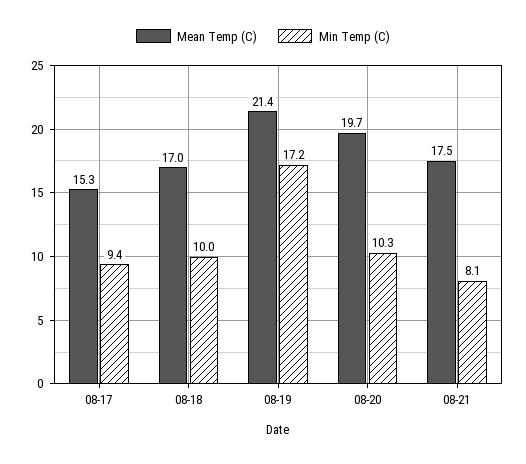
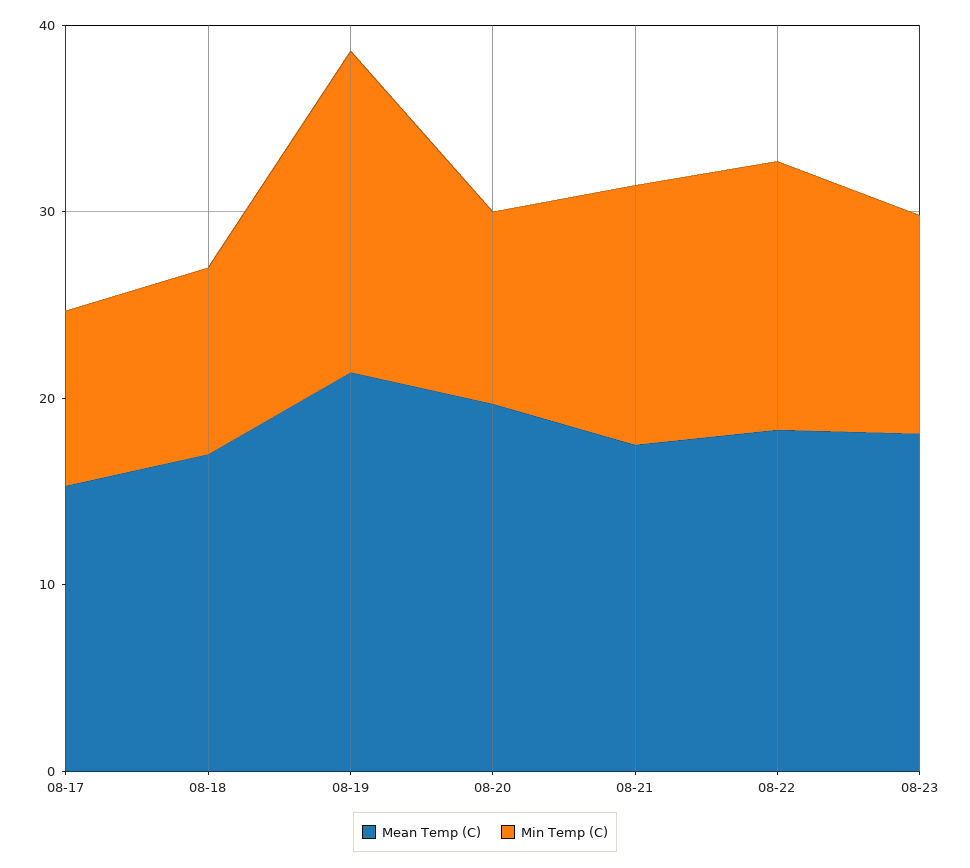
Min Temp (C), 08-21: 8.1 -> 14
Mean Temp (C), 08-22: none -> 18
Min Temp (C), 08-22: none -> 14
Mean Temp (C), 08-23: none -> 18
Min Temp (C), 08-23: none -> 12

